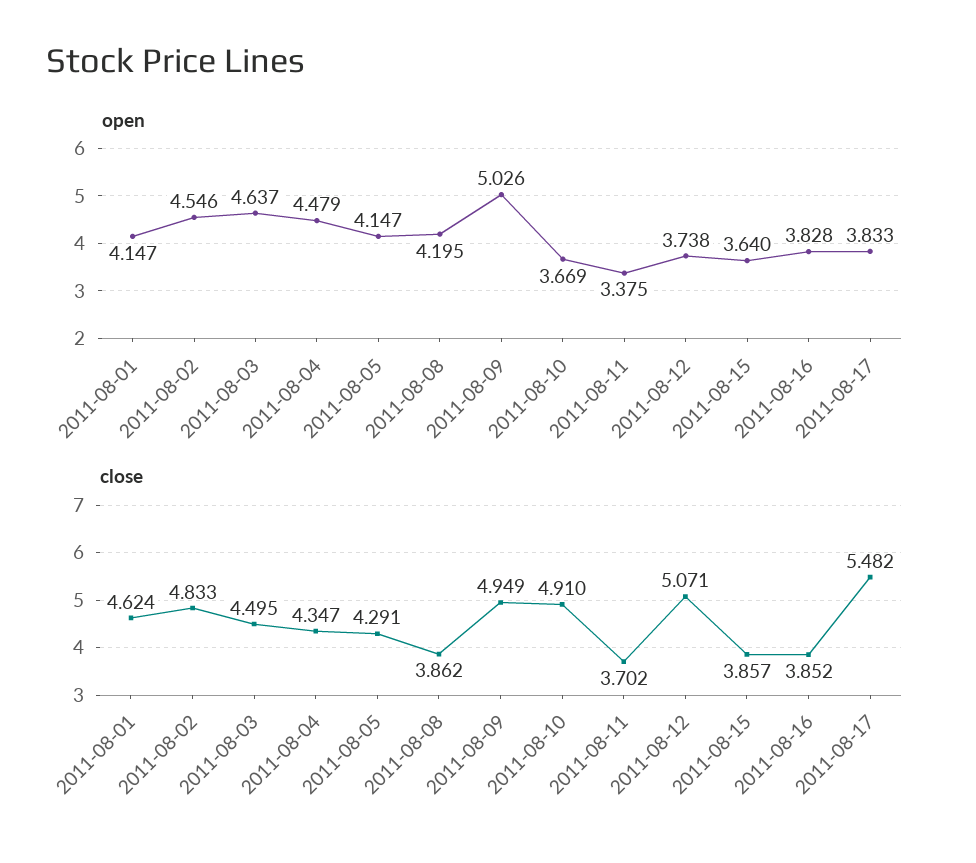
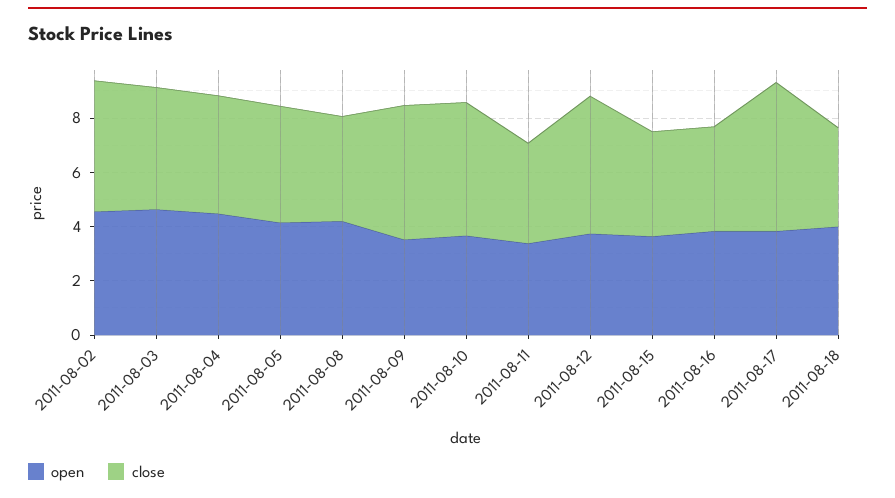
open, 2011-08-01: 4.147 -> none
open, 2011-08-09: 5.026 -> 3.5
close, 2011-08-01: 4.624 -> none
open, 2011-08-18: none -> 4
close, 2011-08-18: none -> 3.5

